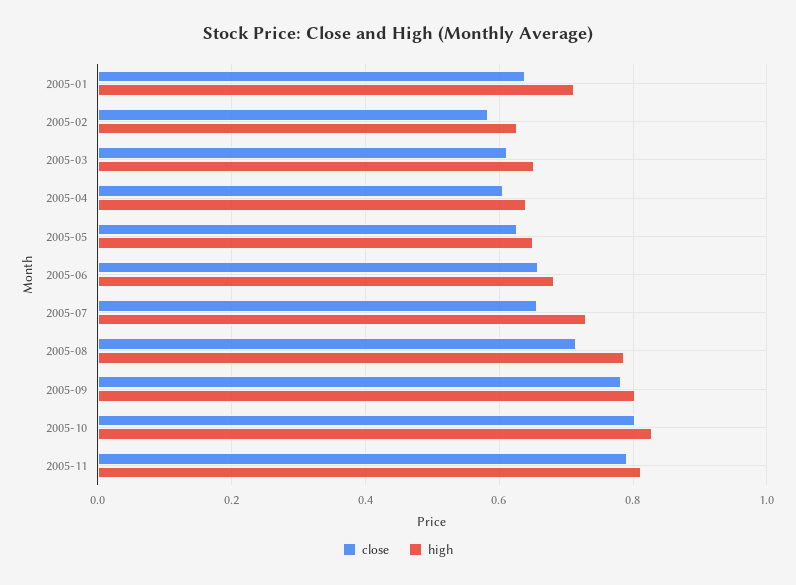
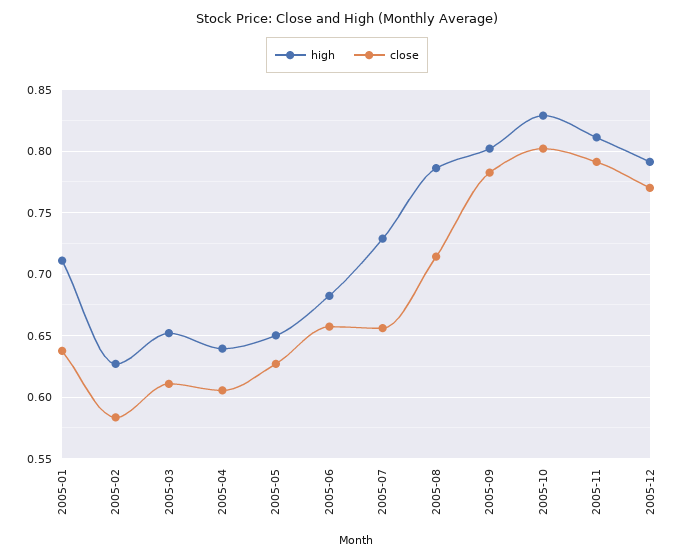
high, 2005-12: none -> 0.79
close, 2005-12: none -> 0.77

